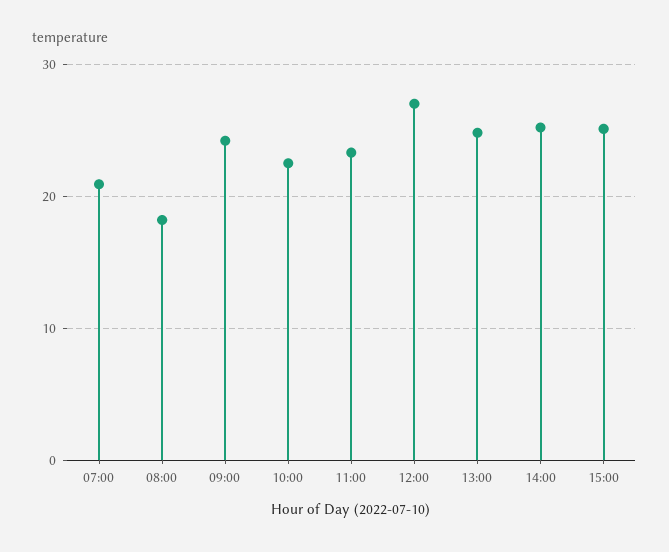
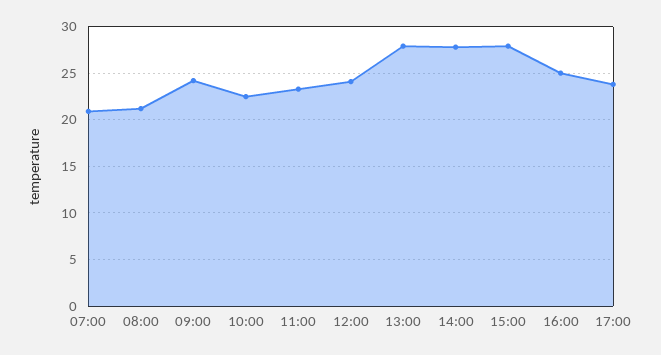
08:00: 18 -> 21
12:00: 27 -> 24
13:00: 25 -> 28
14:00: 25 -> 28
15:00: 25 -> 28
16:00: none -> 25
17:00: none -> 24

